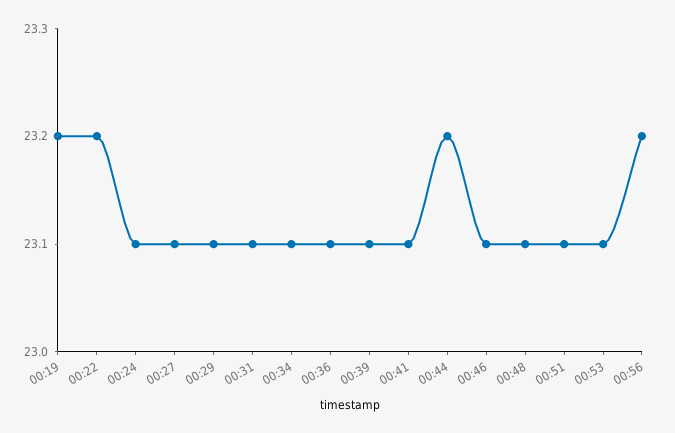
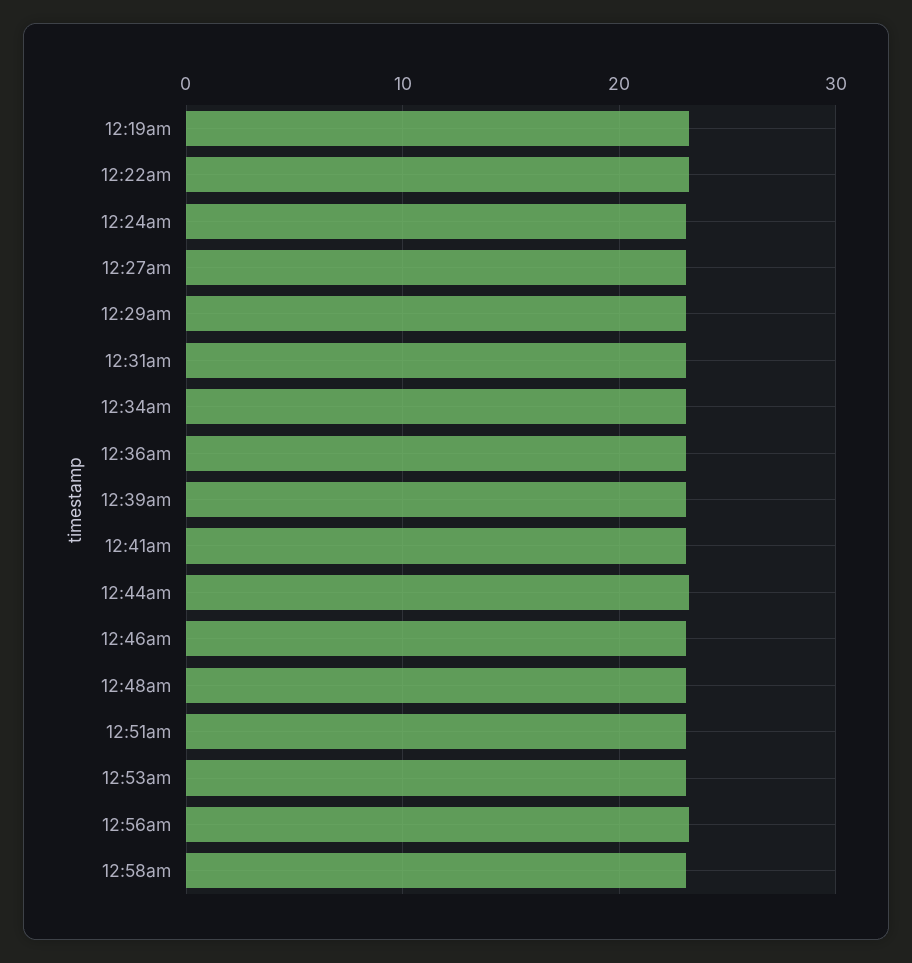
12:58am: none -> 23

